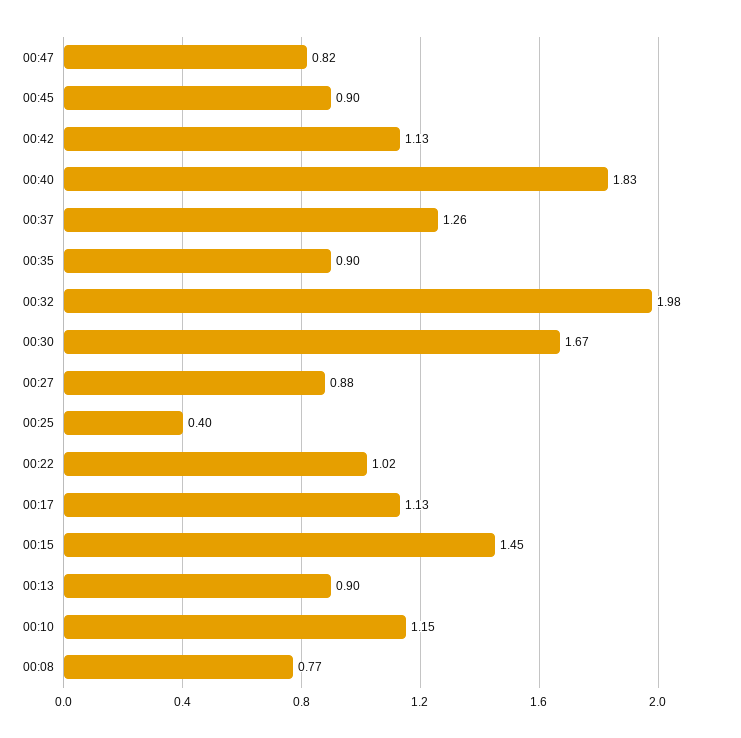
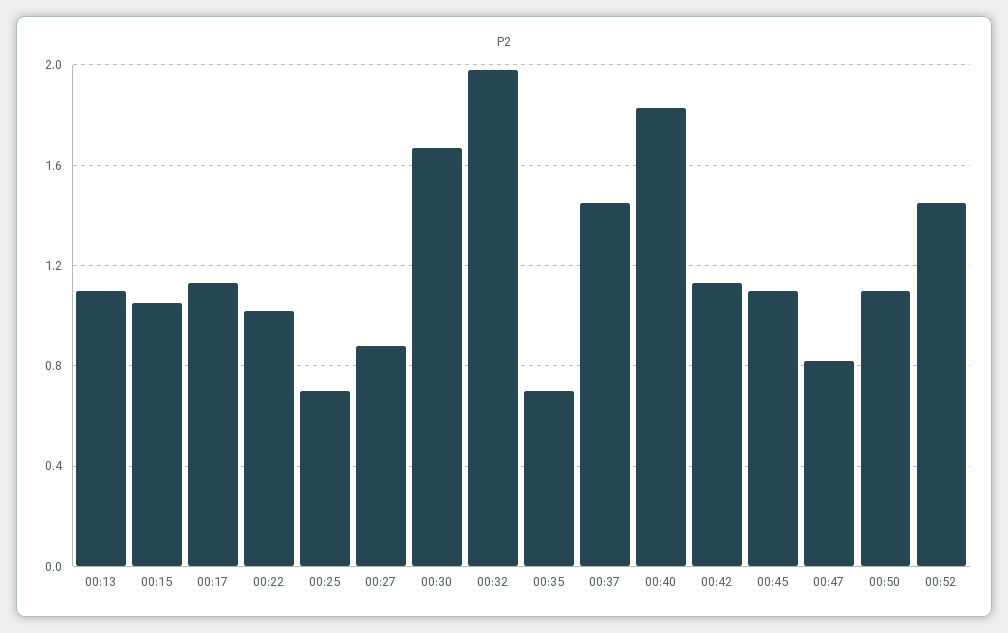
00:45: 0.9 -> 1.1
00:37: 1.26 -> 1.45
00:35: 0.9 -> 0.7
00:25: 0.4 -> 0.7
00:15: 1.45 -> 1.05
00:13: 0.9 -> 1.1
00:10: 1.15 -> none
00:08: 0.77 -> none
00:50: none -> 1.1
00:52: none -> 1.45

